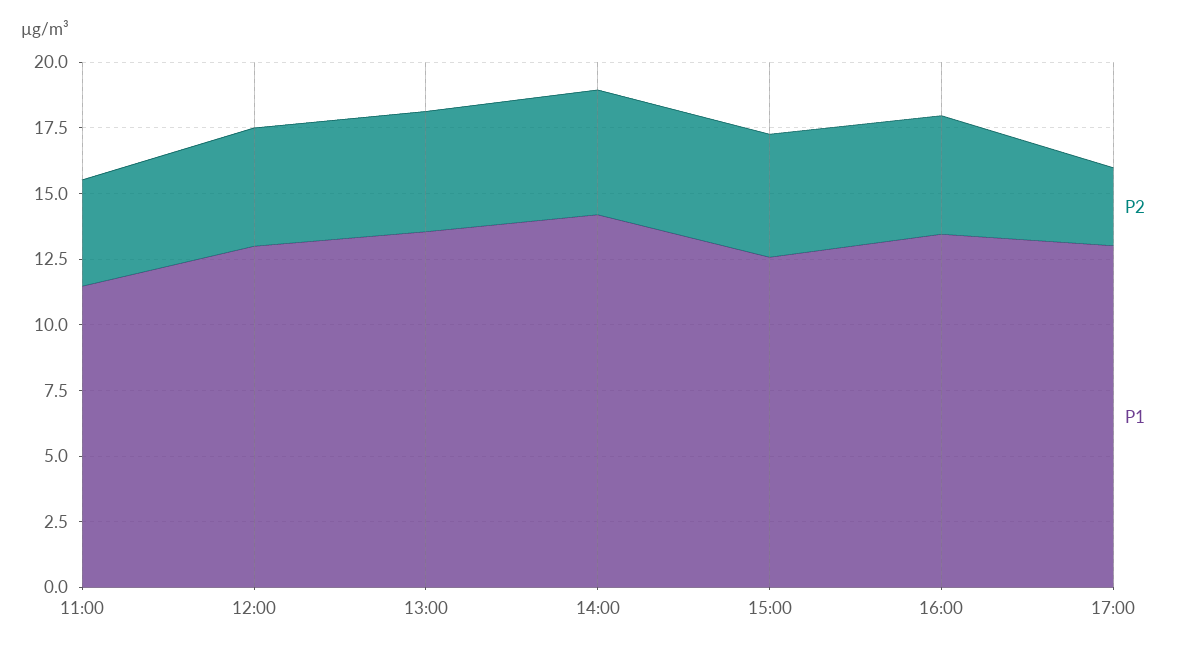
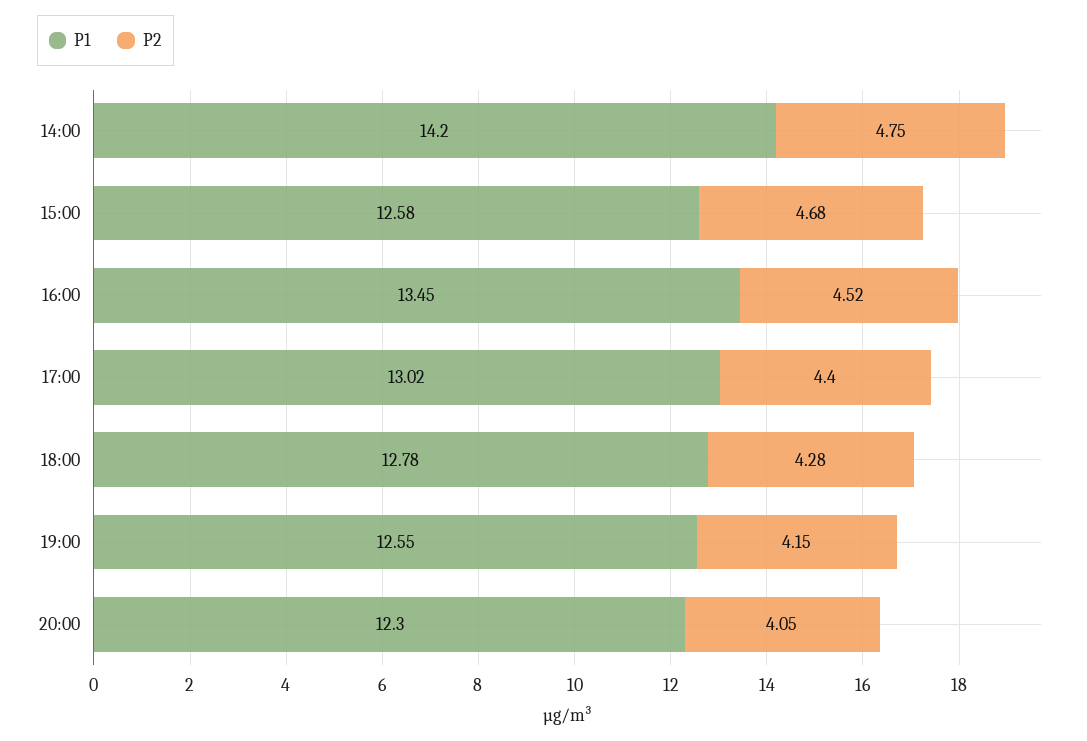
P2, 11:00: 4 -> none
P1, 11:00: 11.5 -> none
P2, 12:00: 4.5 -> none
P1, 12:00: 13 -> none
P2, 13:00: 4.5 -> none
P1, 13:00: 13.5 -> none
P2, 17:00: 3 -> 4.4
P1, 18:00: none -> 12.78
P2, 18:00: none -> 4.28
P1, 19:00: none -> 12.55
P2, 19:00: none -> 4.15
P1, 20:00: none -> 12.3
P2, 20:00: none -> 4.05

